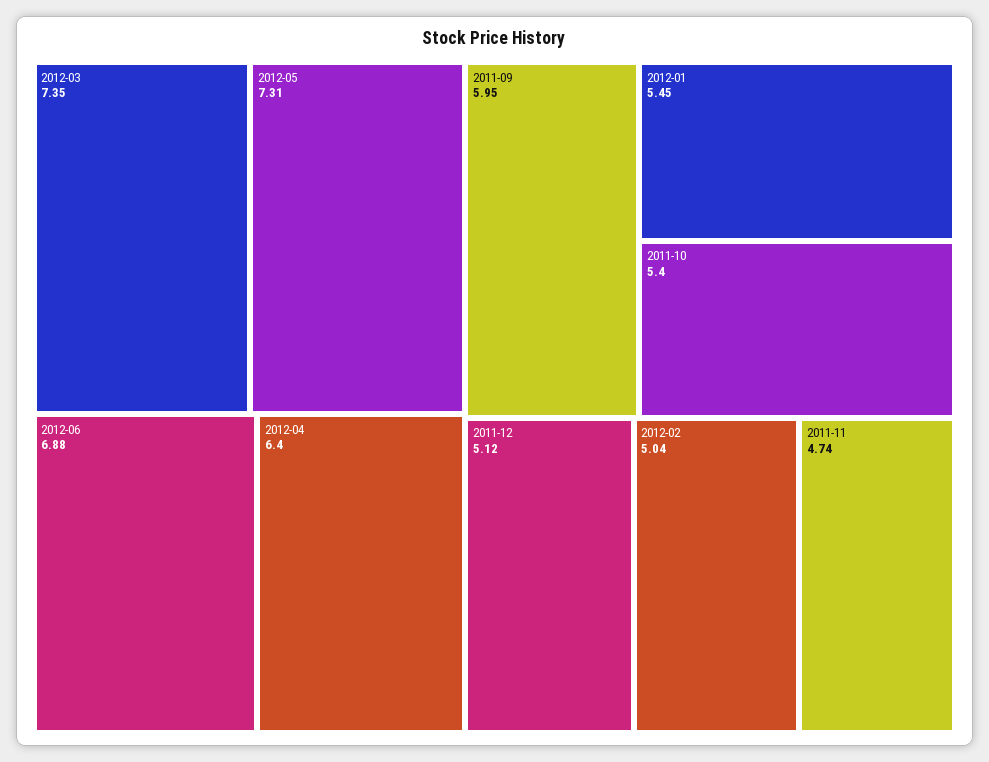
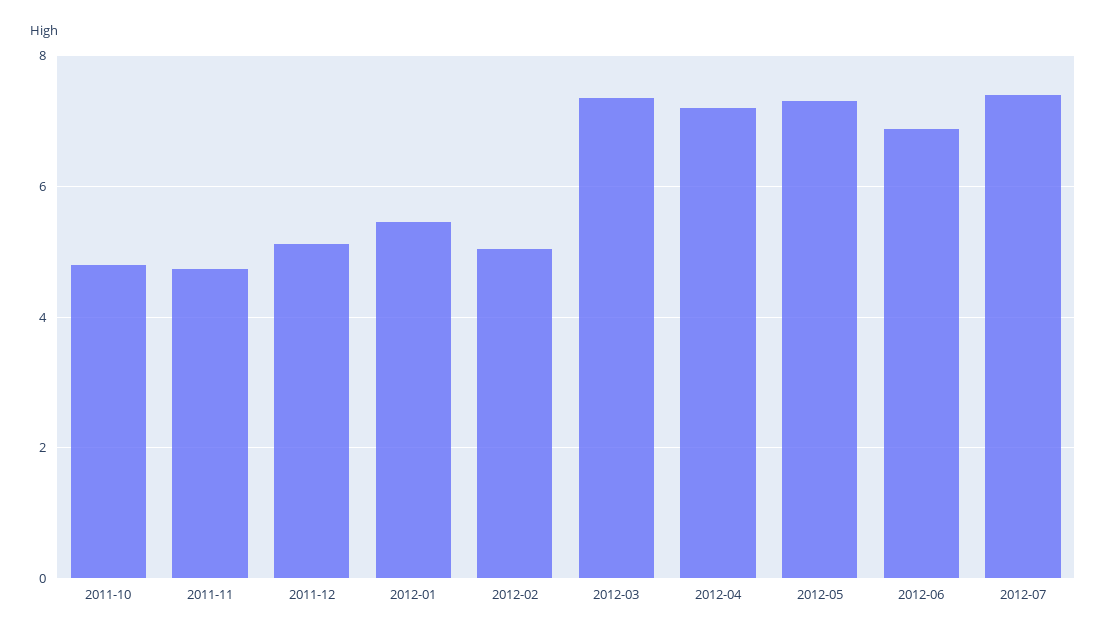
2012-04: 6.4 -> 7.2
2011-09: 5.95 -> none
2011-10: 5.4 -> 4.8
2012-07: none -> 7.4

